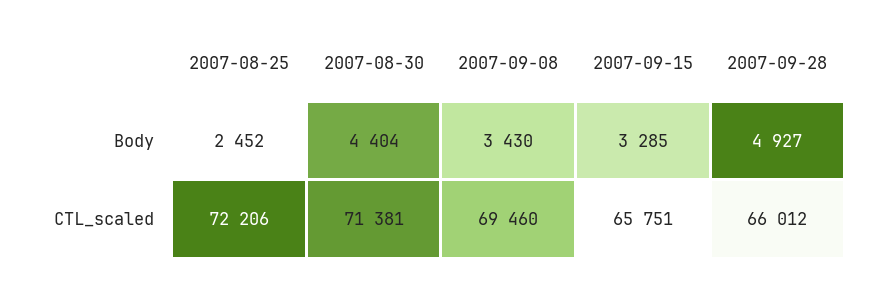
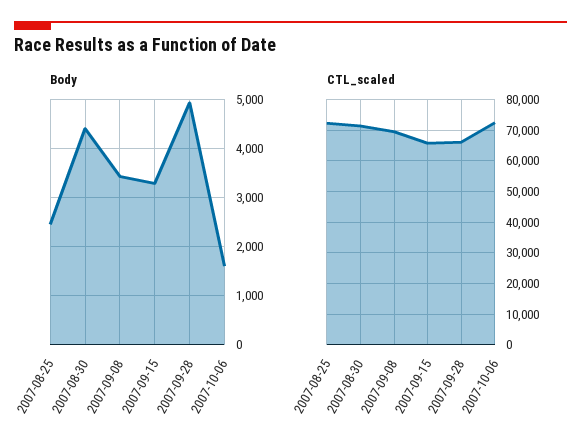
Body, 2007-10-06: none -> 1600
CTL_scaled, 2007-10-06: none -> 72000

